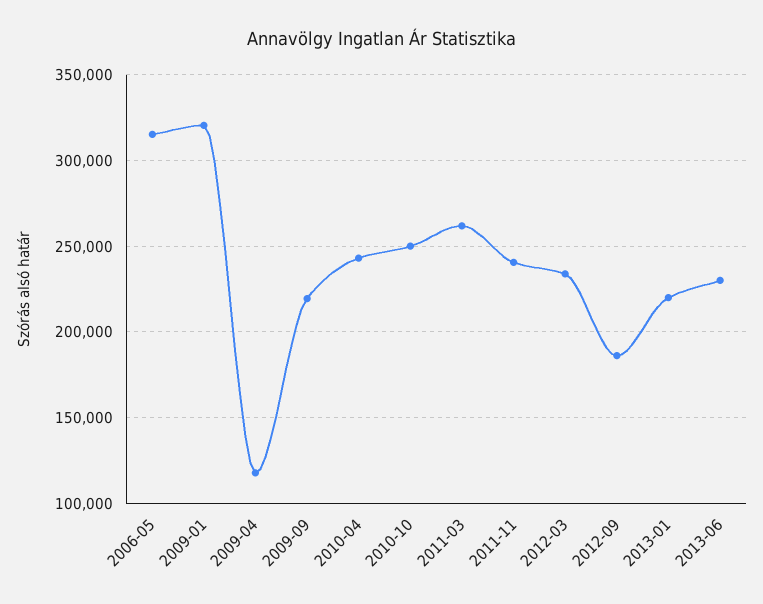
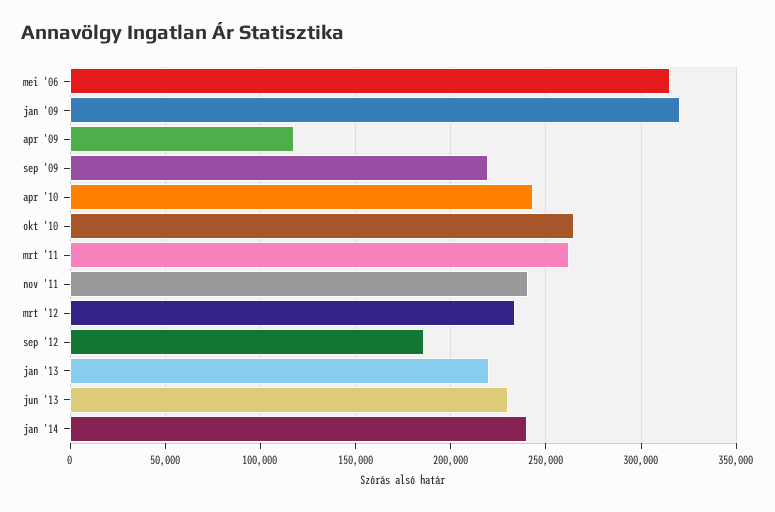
2010-10: 250000 -> 265000
jan '14: none -> 240000

